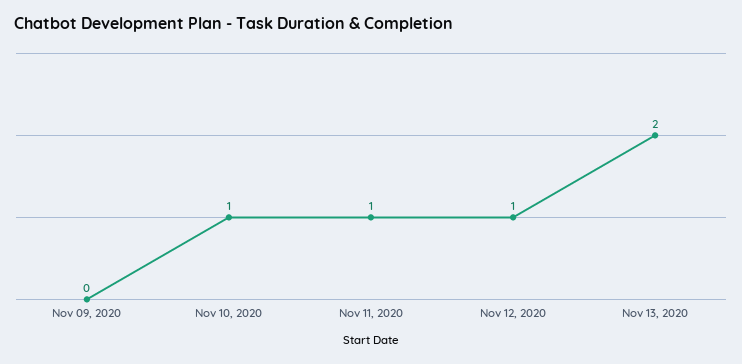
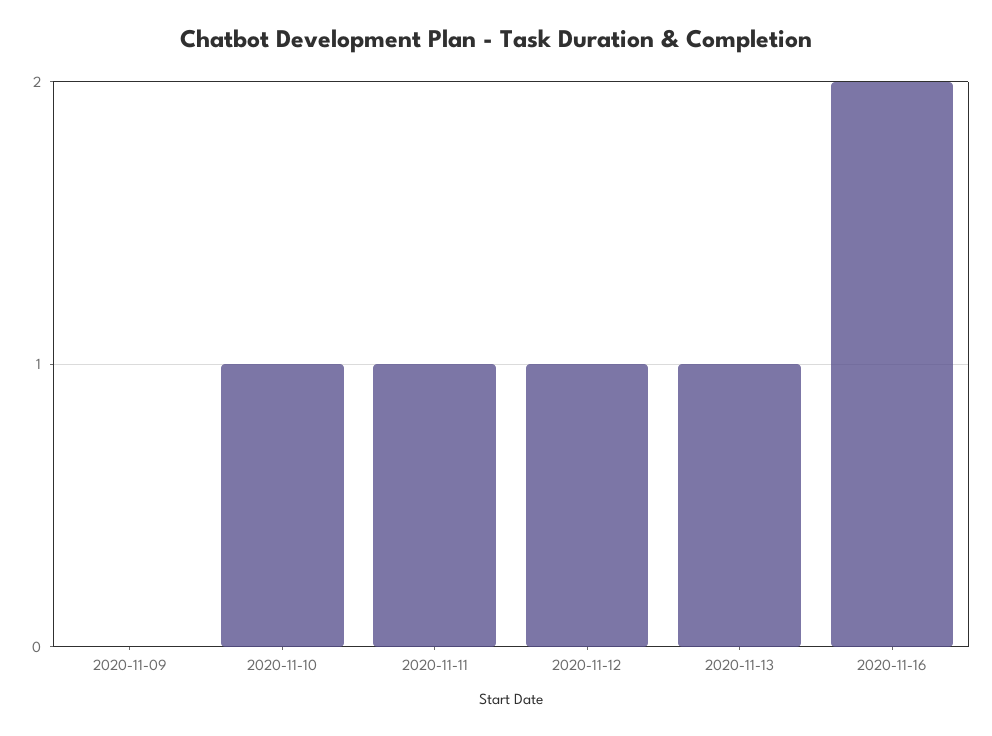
Nov 13, 2020: 2 -> 1
2020-11-16: none -> 2

